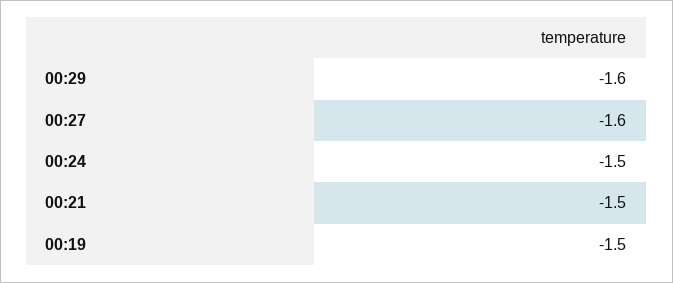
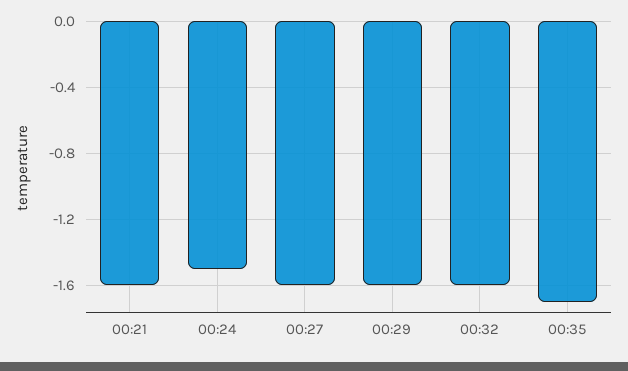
00:21: -1.5 -> -1.6
00:19: -1.5 -> none
00:32: none -> -1.6
00:35: none -> -1.7

